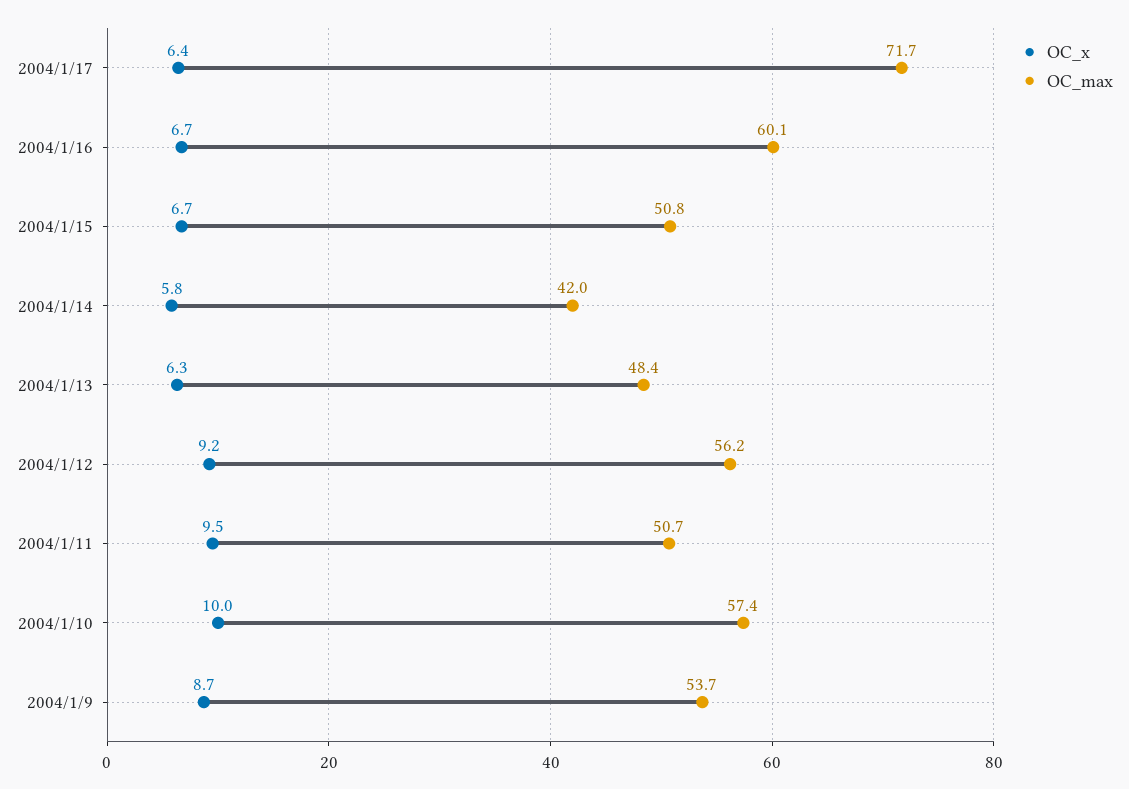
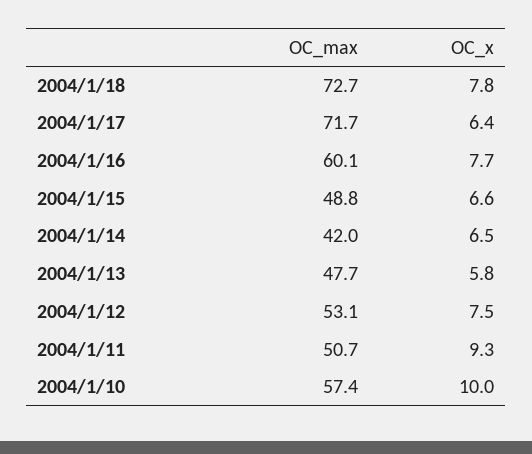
OC_x, 2004/1/16: 6.7 -> 7.7
OC_x, 2004/1/15: 6.7 -> 6.6
OC_max, 2004/1/15: 50.8 -> 48.8
OC_x, 2004/1/14: 5.8 -> 6.5
OC_x, 2004/1/13: 6.3 -> 5.8
OC_max, 2004/1/13: 48.4 -> 47.7
OC_x, 2004/1/12: 9.2 -> 7.5
OC_max, 2004/1/12: 56.2 -> 53.1
OC_x, 2004/1/11: 9.5 -> 9.3
OC_x, 2004/1/9: 8.7 -> none
OC_max, 2004/1/9: 53.7 -> none
OC_max, 2004/1/18: none -> 72.7
OC_x, 2004/1/18: none -> 7.8

